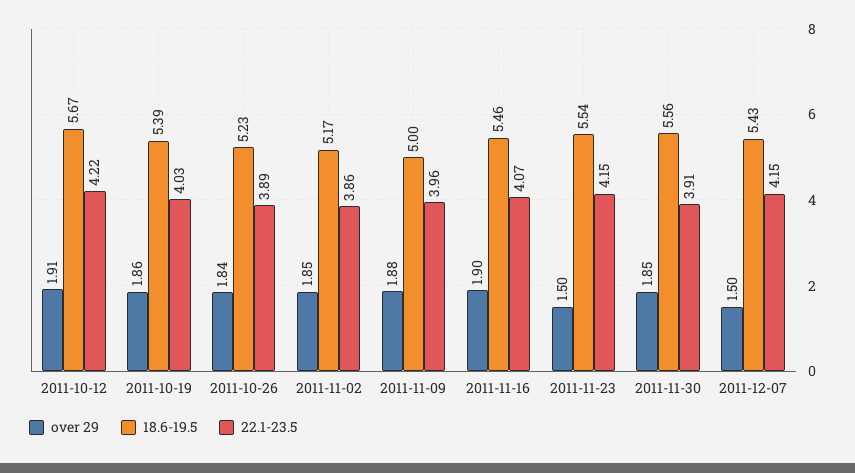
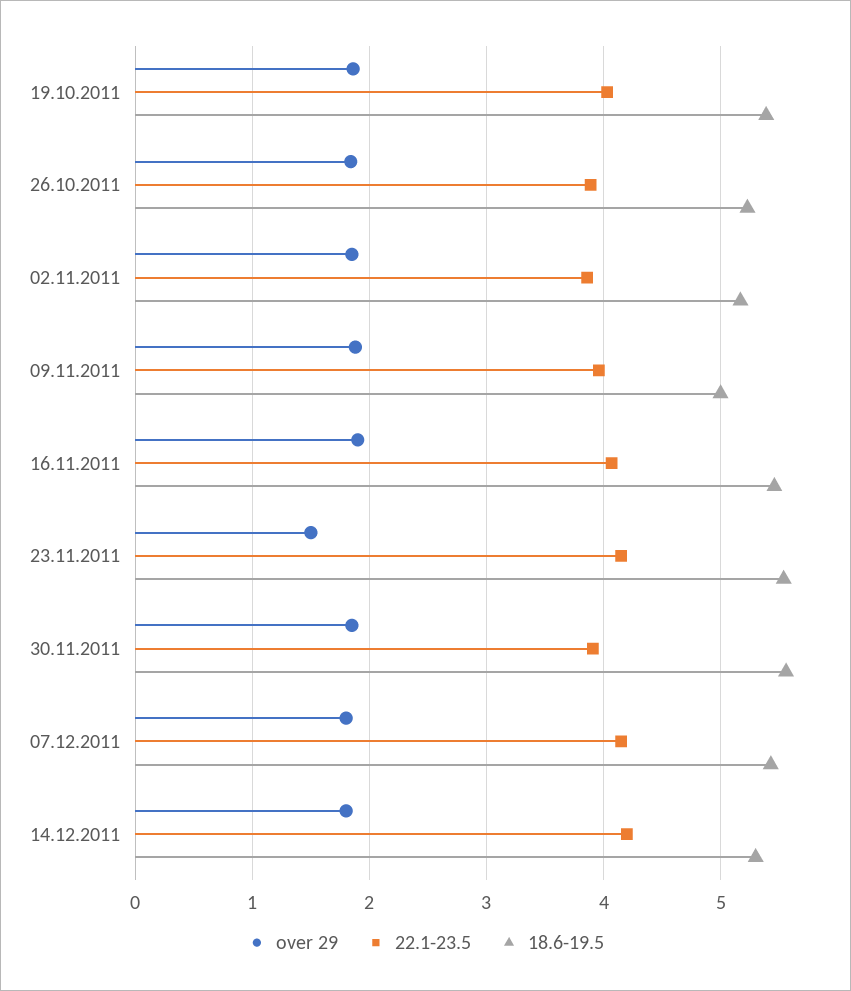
over 29, 2011-10-12: 1.91 -> none
18.6-19.5, 2011-10-12: 5.67 -> none
22.1-23.5, 2011-10-12: 4.22 -> none
over 29, 2011-12-07: 1.5 -> 1.8
over 29, 14.12.2011: none -> 1.8
22.1-23.5, 14.12.2011: none -> 4.2
18.6-19.5, 14.12.2011: none -> 5.3

